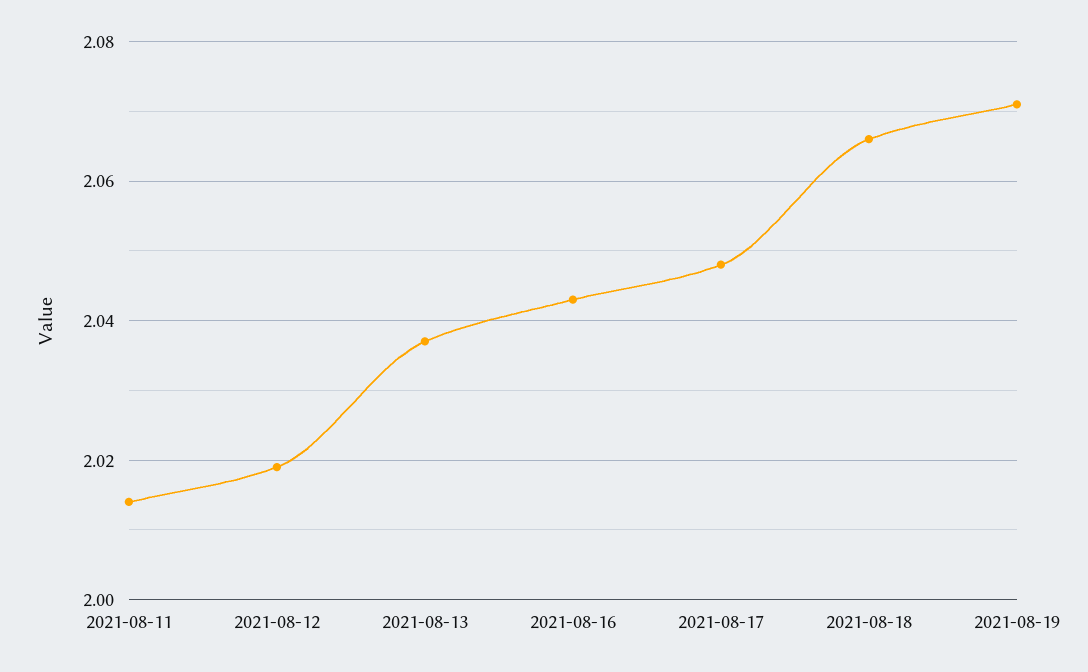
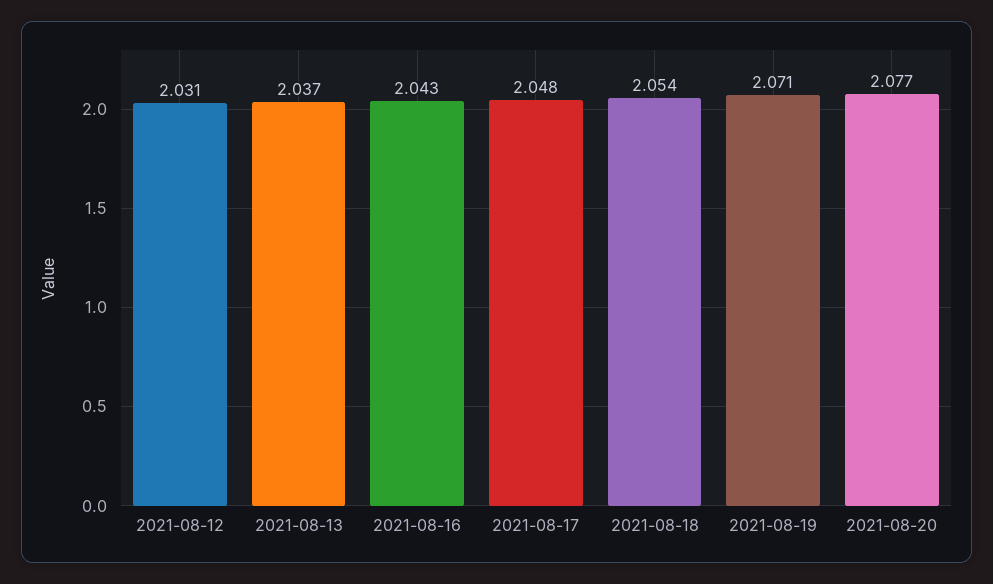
2021-08-11: 2.015 -> none
2021-08-12: 2.02 -> 2.031
2021-08-18: 2.065 -> 2.054
2021-08-20: none -> 2.077

